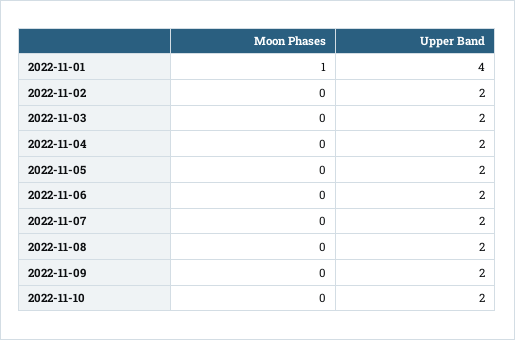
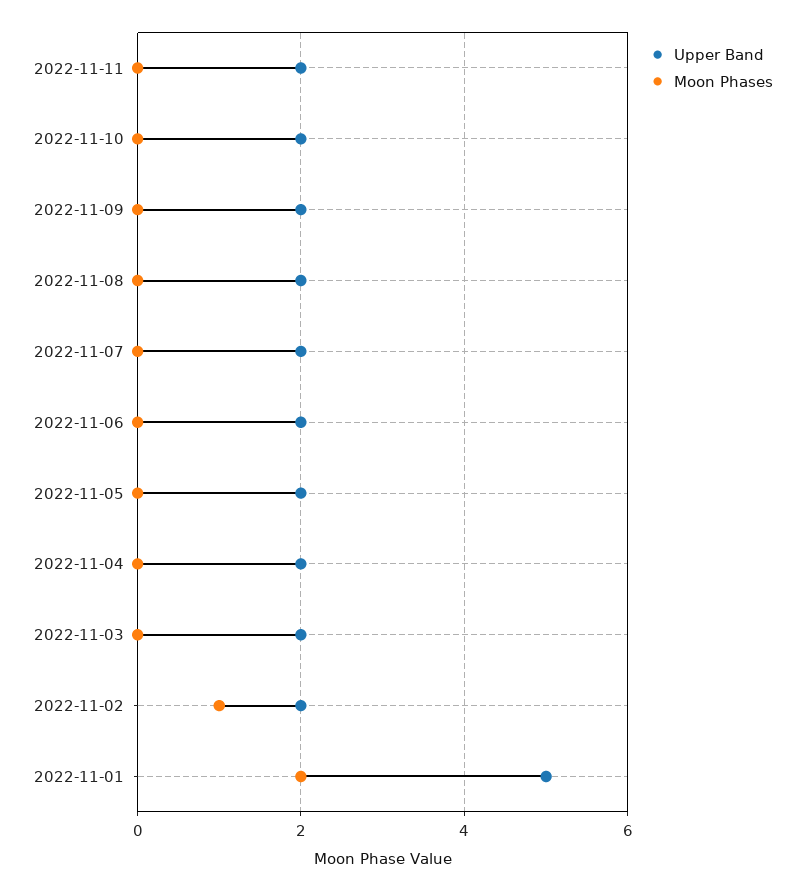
Moon Phases, 2022-11-01: 1 -> 2
Upper Band, 2022-11-01: 4 -> 5
Moon Phases, 2022-11-02: 0 -> 1
Upper Band, 2022-11-11: none -> 2
Moon Phases, 2022-11-11: none -> 0

